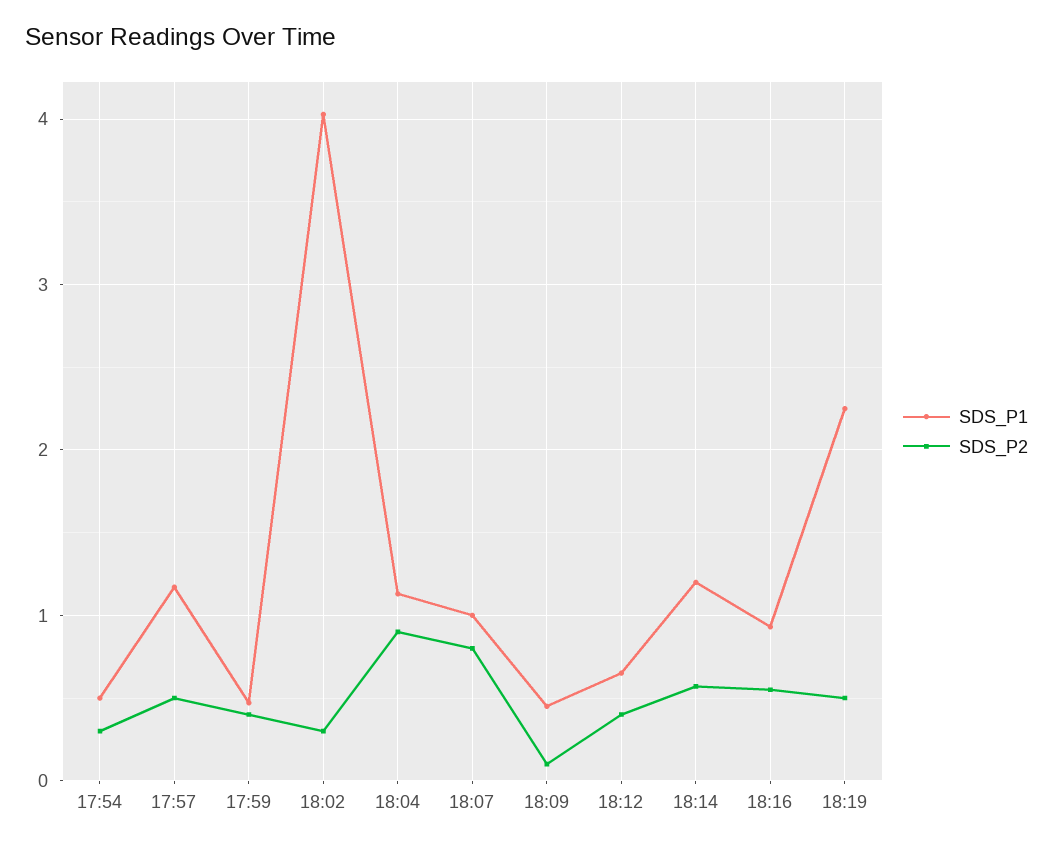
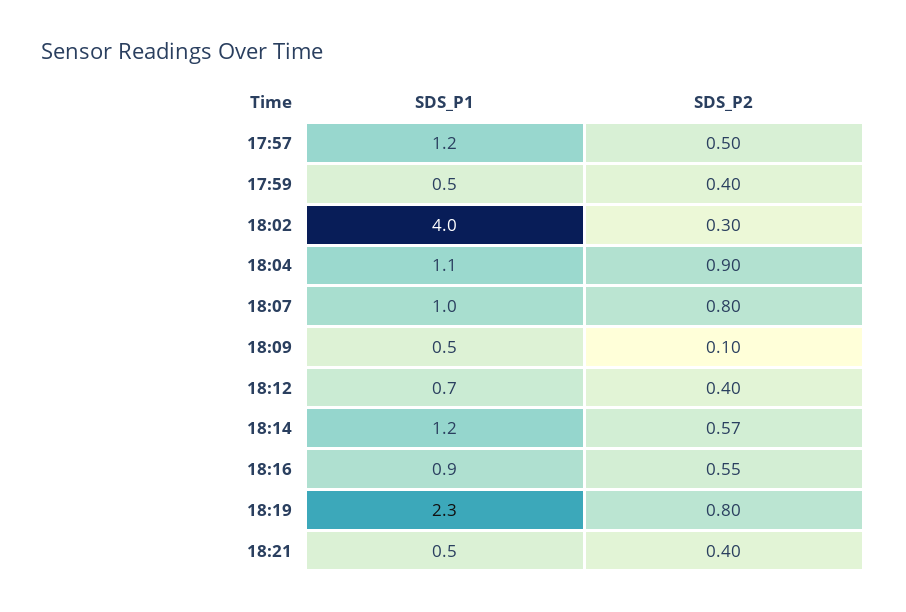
SDS_P1, 17:54: 0.5 -> none
SDS_P2, 17:54: 0.3 -> none
SDS_P2, 18:19: 0.5 -> 0.8
SDS_P1, 18:21: none -> 0.5
SDS_P2, 18:21: none -> 0.4

